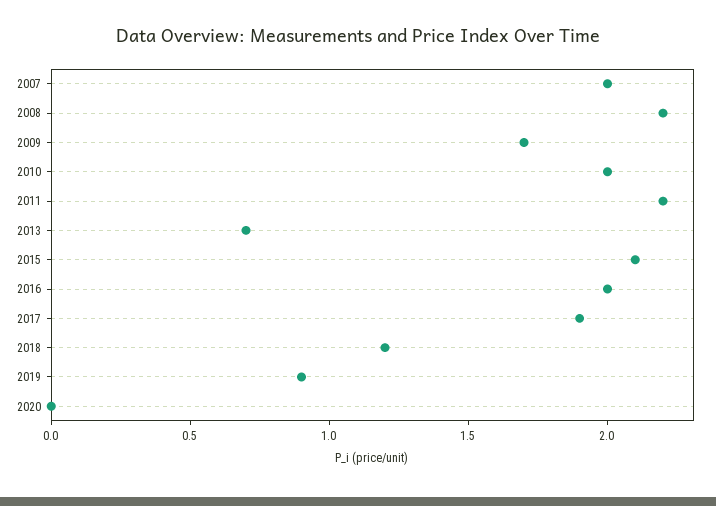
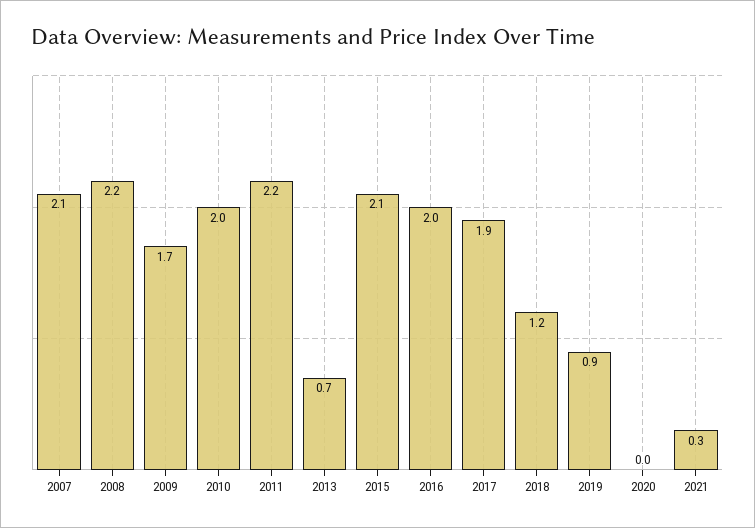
2007: 2 -> 2.1
2021: none -> 0.3

